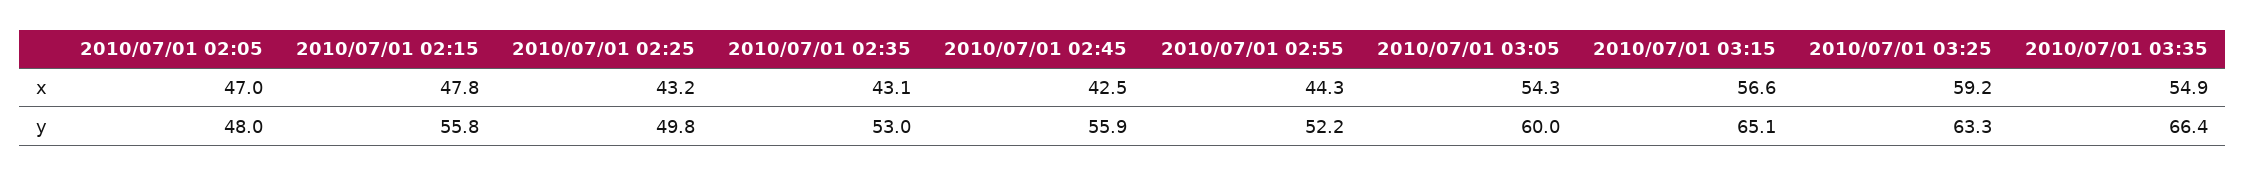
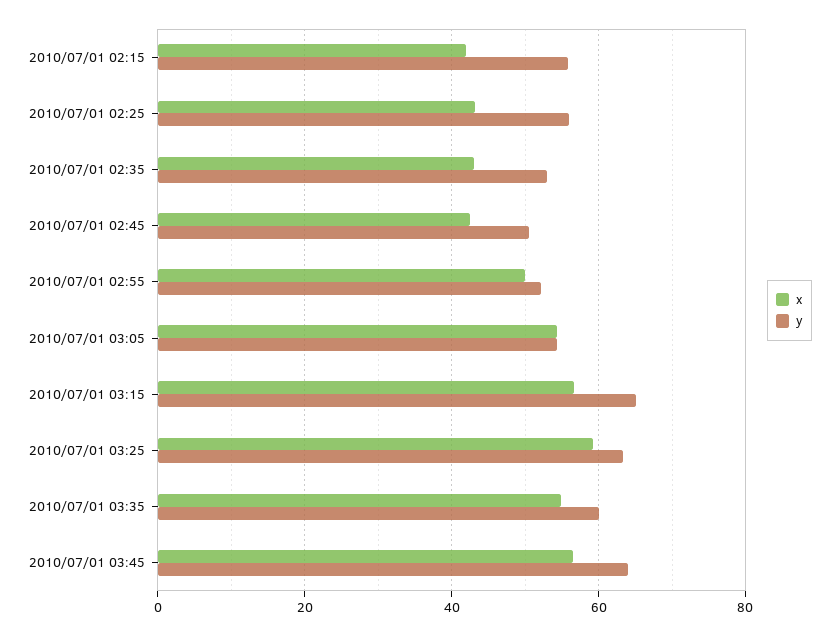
x, 2010/07/01 02:05: 47 -> none
x, 2010/07/01 02:15: 47.8 -> 42
x, 2010/07/01 02:55: 44.3 -> 50
y, 2010/07/01 02:05: 48 -> none
y, 2010/07/01 02:25: 49.8 -> 56
y, 2010/07/01 02:45: 55.9 -> 50
y, 2010/07/01 03:05: 60 -> 54
y, 2010/07/01 03:35: 66.4 -> 60
x, 2010/07/01 03:45: none -> 56
y, 2010/07/01 03:45: none -> 64

